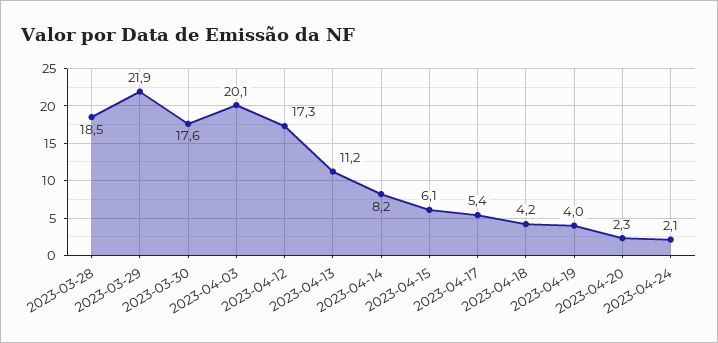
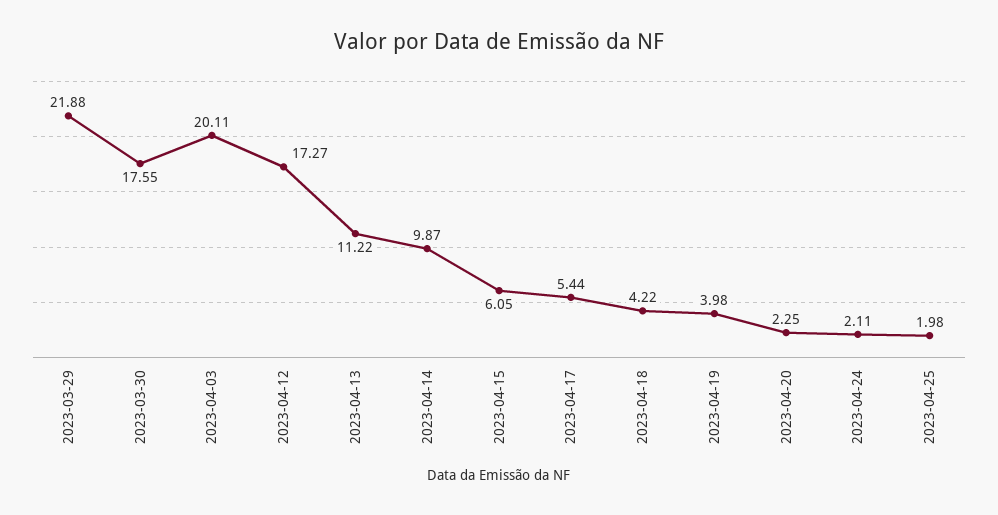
2023-03-28: 18.5 -> none
2023-04-14: 8.2 -> 9.87
2023-04-25: none -> 1.98

